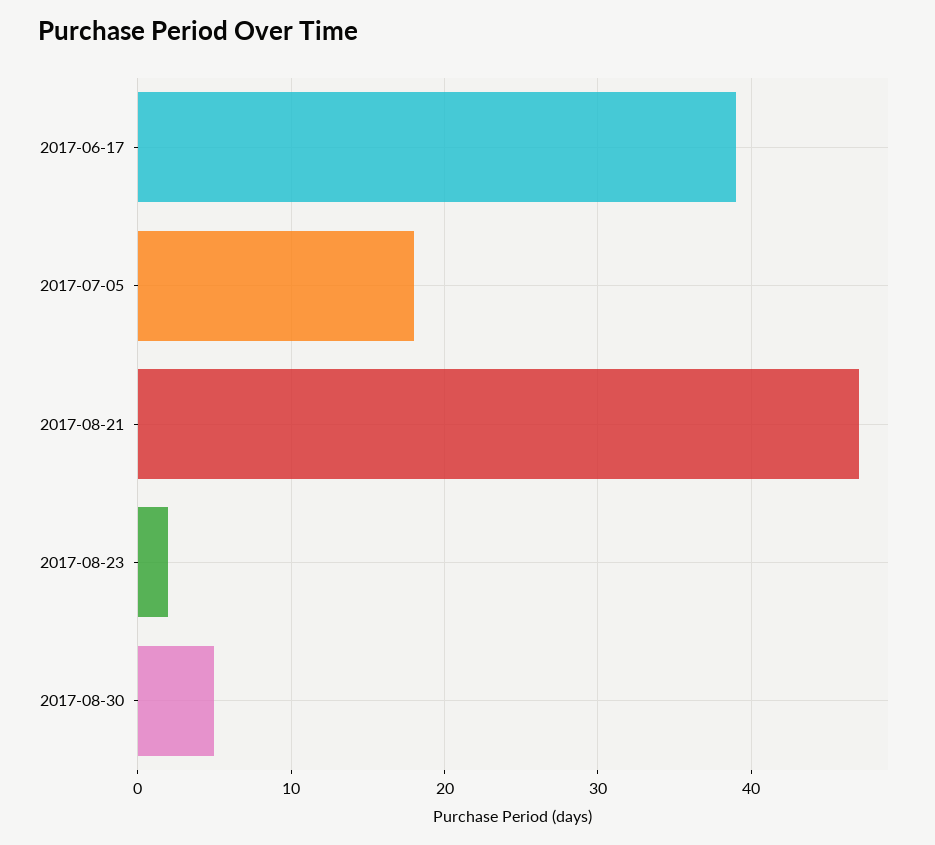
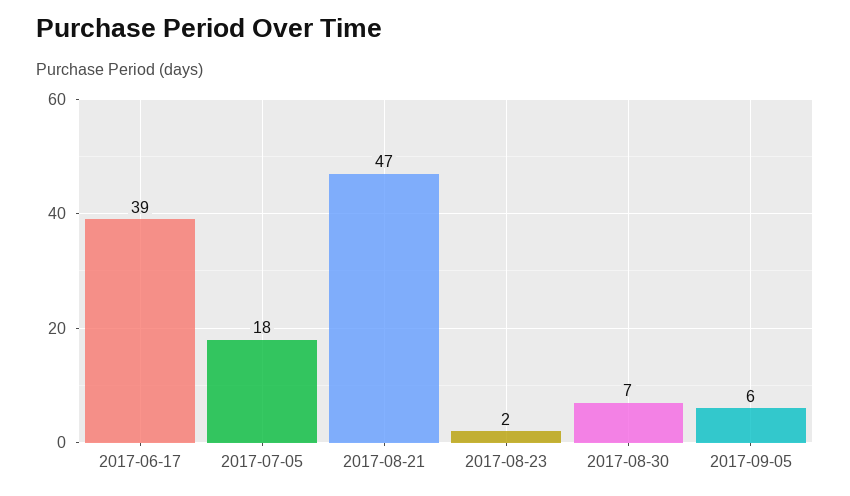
2017-08-30: 5 -> 7
2017-09-05: none -> 6

